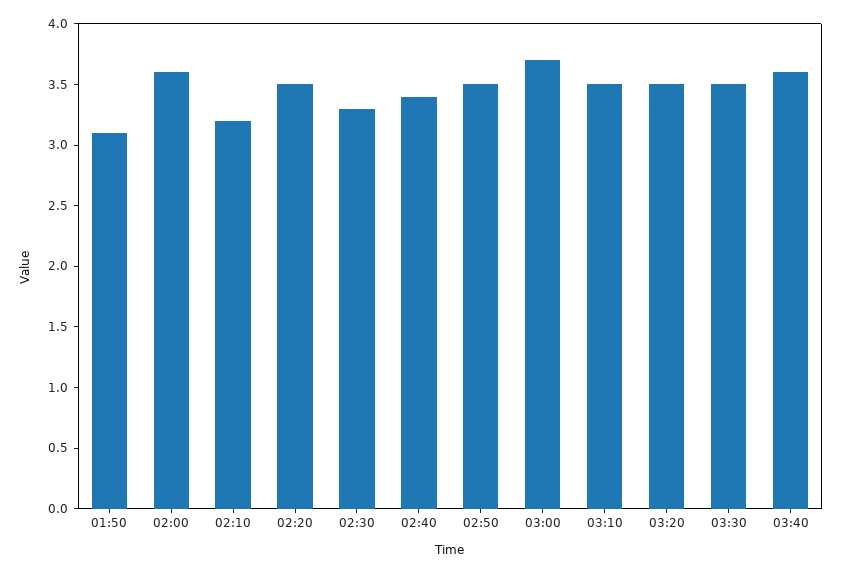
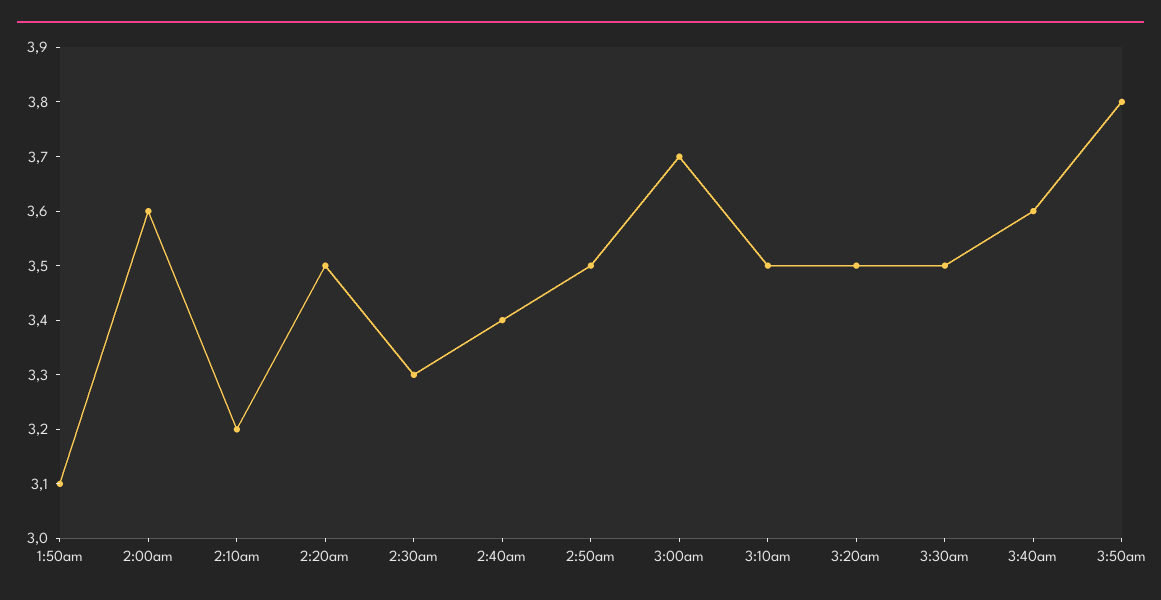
3:50am: none -> 3.8

